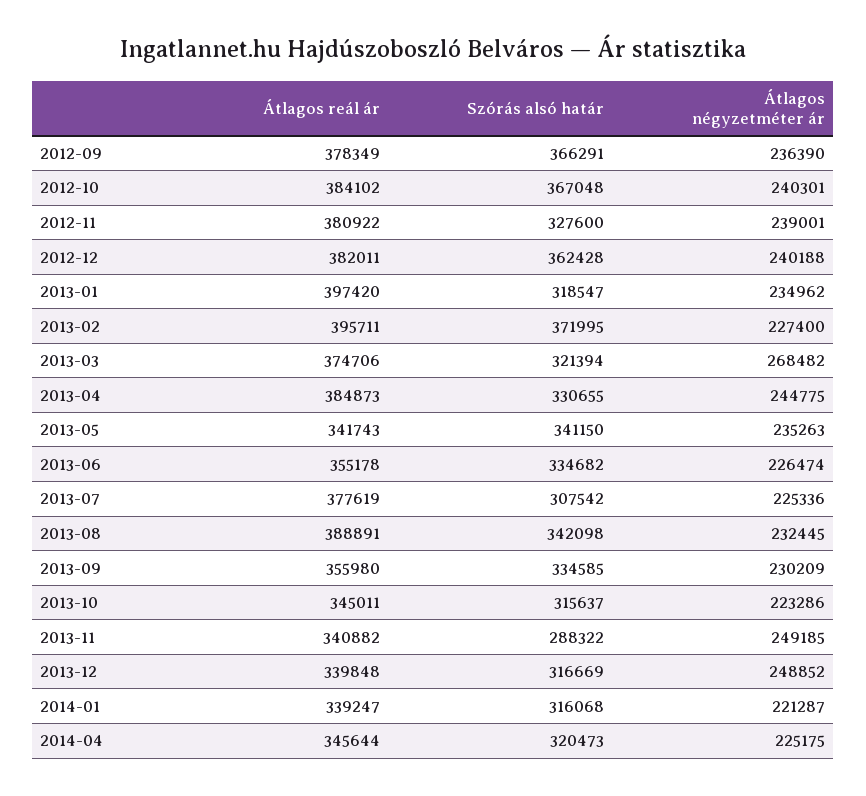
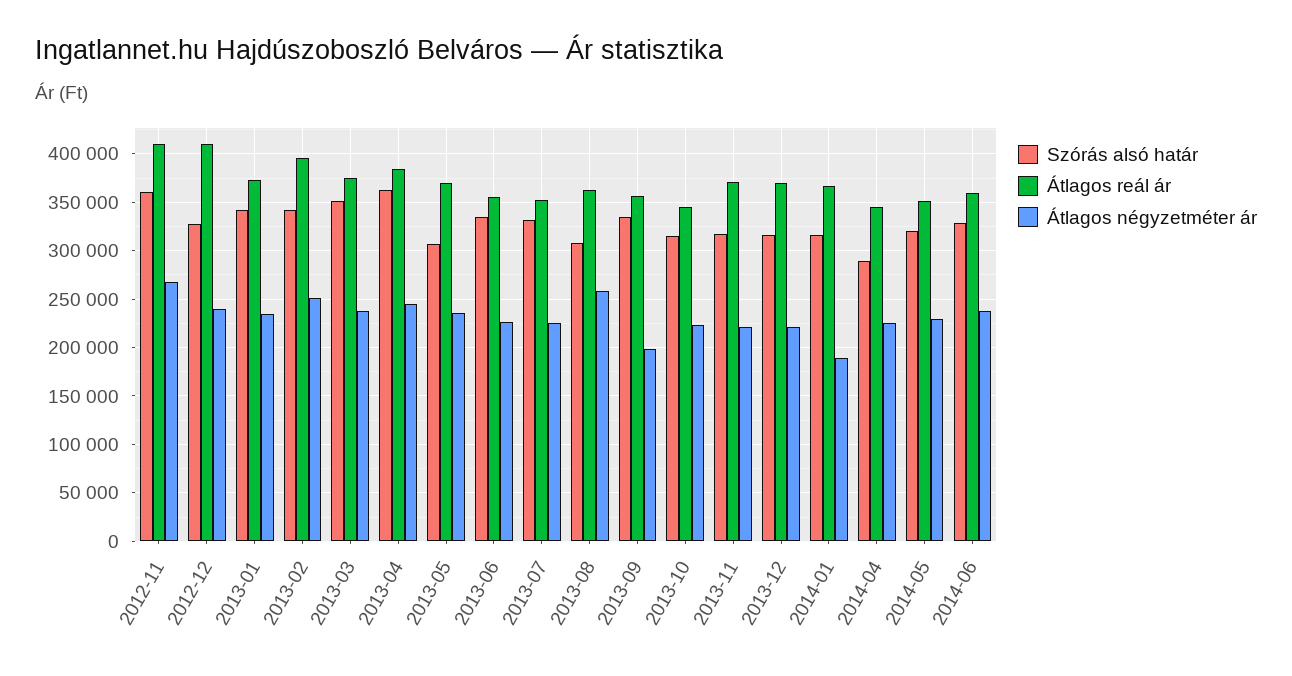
Átlagos reál ár, 2012-09: 378349 -> none
Szórás alsó határ, 2012-09: 366291 -> none
Átlagos négyzetméter ár, 2012-09: 236390 -> none
Átlagos reál ár, 2012-10: 384102 -> none
Szórás alsó határ, 2012-10: 367048 -> none
Átlagos négyzetméter ár, 2012-10: 240301 -> none
Átlagos reál ár, 2012-11: 380922 -> 410000
Szórás alsó határ, 2012-11: 327600 -> 360000
Átlagos négyzetméter ár, 2012-11: 239001 -> 270000
Átlagos reál ár, 2012-12: 382011 -> 410000
Szórás alsó határ, 2012-12: 362428 -> 330000
Átlagos reál ár, 2013-01: 397420 -> 370000
Szórás alsó határ, 2013-01: 318547 -> 340000
Szórás alsó határ, 2013-02: 371995 -> 340000
Átlagos négyzetméter ár, 2013-02: 227400 -> 250000
Szórás alsó határ, 2013-03: 321394 -> 350000
Átlagos négyzetméter ár, 2013-03: 268482 -> 240000
Szórás alsó határ, 2013-04: 330655 -> 360000
Átlagos reál ár, 2013-05: 341743 -> 370000
Szórás alsó határ, 2013-05: 341150 -> 310000
Átlagos reál ár, 2013-07: 377619 -> 350000
Szórás alsó határ, 2013-07: 307542 -> 330000
Átlagos reál ár, 2013-08: 388891 -> 360000
Szórás alsó határ, 2013-08: 342098 -> 310000
Átlagos négyzetméter ár, 2013-08: 232445 -> 260000
Átlagos négyzetméter ár, 2013-09: 230209 -> 200000
Átlagos reál ár, 2013-11: 340882 -> 370000
Szórás alsó határ, 2013-11: 288322 -> 320000
Átlagos négyzetméter ár, 2013-11: 249185 -> 220000
Átlagos reál ár, 2013-12: 339848 -> 370000
Átlagos négyzetméter ár, 2013-12: 248852 -> 220000
Átlagos reál ár, 2014-01: 339247 -> 370000
Átlagos négyzetméter ár, 2014-01: 221287 -> 190000
Szórás alsó határ, 2014-04: 320473 -> 290000
Szórás alsó határ, 2014-05: none -> 320000
Átlagos reál ár, 2014-05: none -> 350000
Átlagos négyzetméter ár, 2014-05: none -> 230000
Szórás alsó határ, 2014-06: none -> 330000
Átlagos reál ár, 2014-06: none -> 360000
Átlagos négyzetméter ár, 2014-06: none -> 240000

